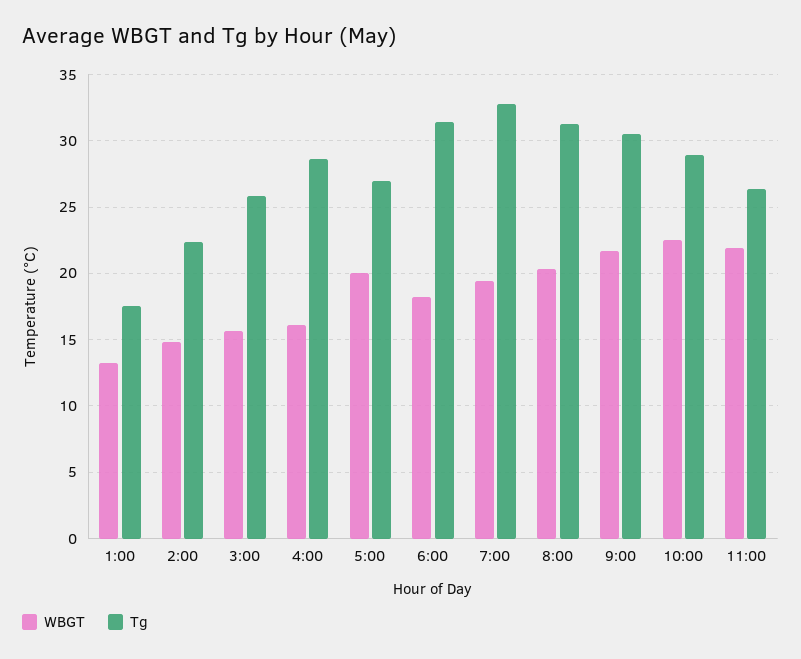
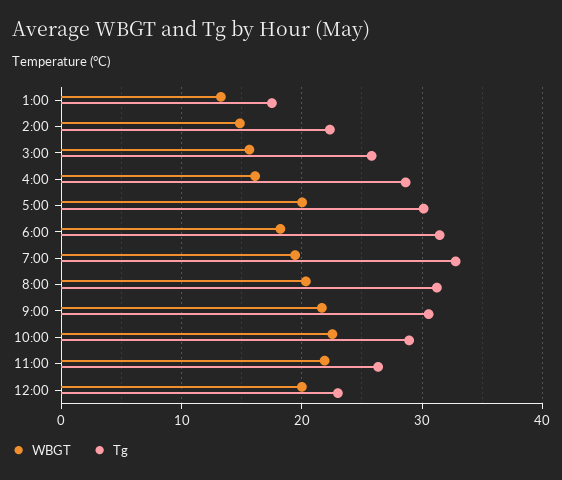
Tg, 5:00: 27 -> 30
WBGT, 12:00: none -> 20
Tg, 12:00: none -> 23

